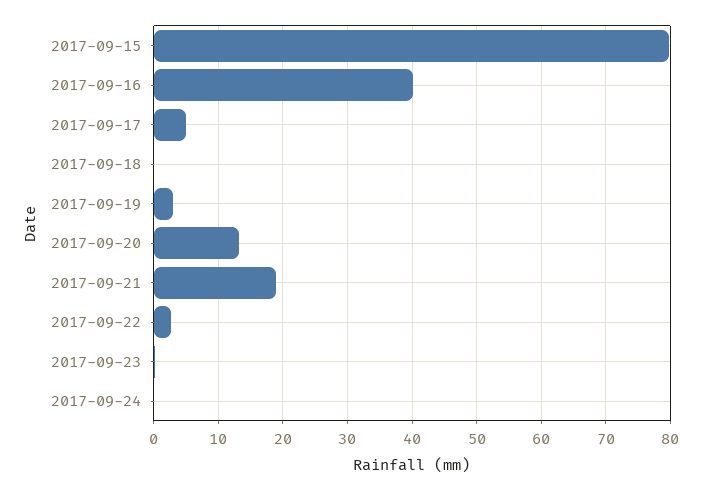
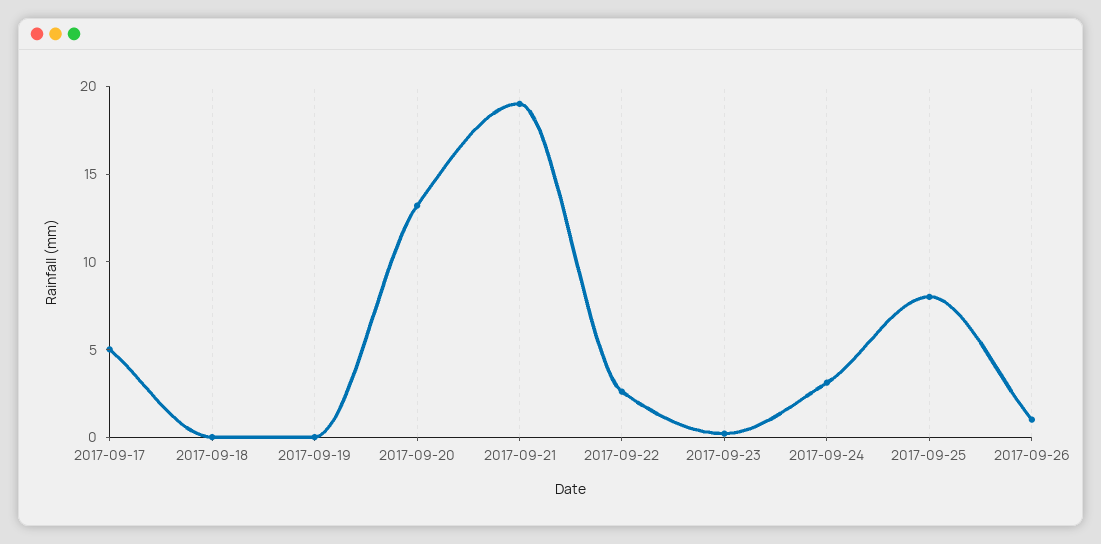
2017-09-15: 80 -> none
2017-09-16: 40 -> none
2017-09-19: 3 -> 0
2017-09-24: 0 -> 3
2017-09-25: none -> 8
2017-09-26: none -> 1

